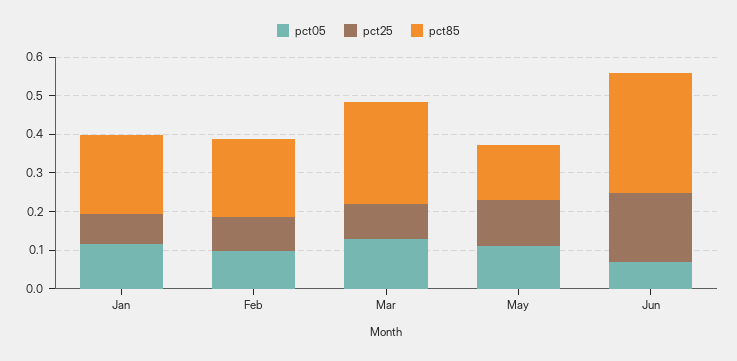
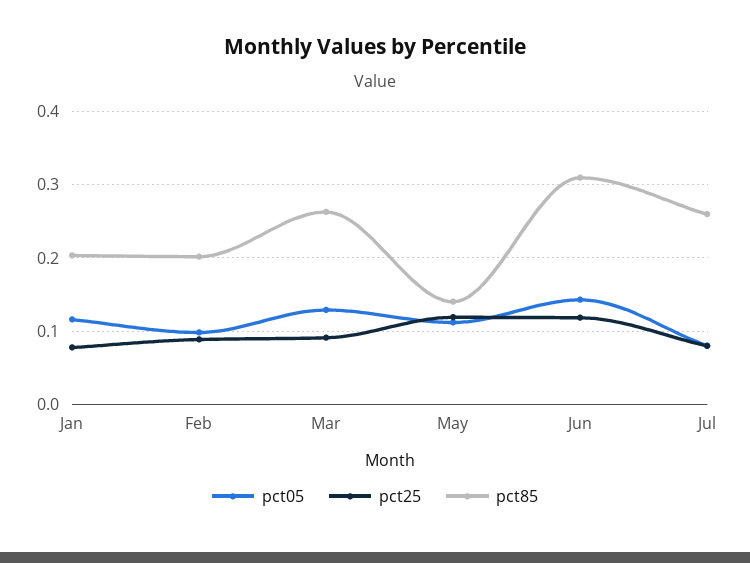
pct05, Jun: 0.075 -> 0.14
pct25, Jun: 0.175 -> 0.12
pct05, Jul: none -> 0.08
pct25, Jul: none -> 0.08
pct85, Jul: none -> 0.26

